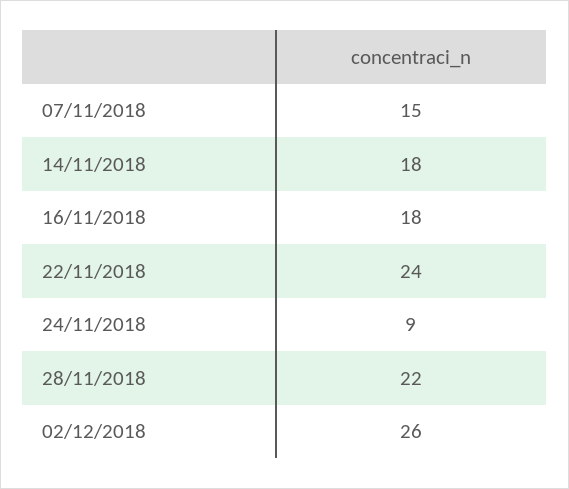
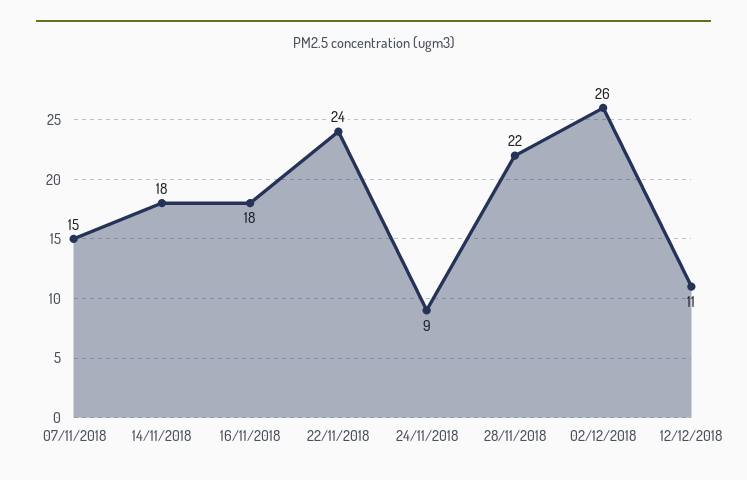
12/12/2018: none -> 11

